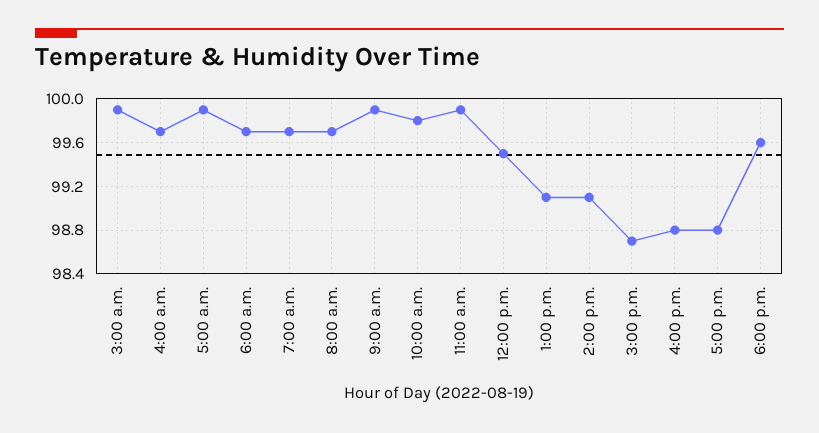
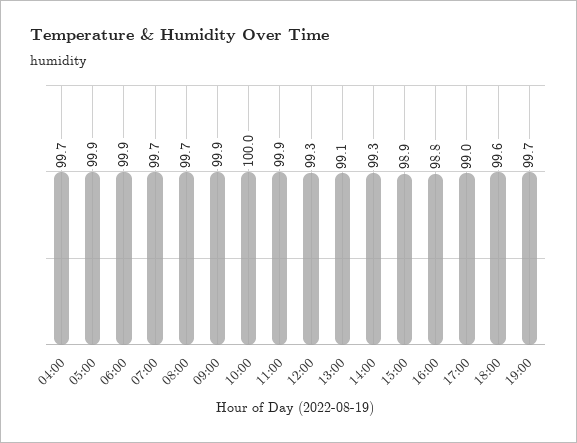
3:00 a.m.: 99.9 -> none
6:00 a.m.: 99.7 -> 99.9
10:00 a.m.: 99.8 -> 100
12:00 p.m.: 99.5 -> 99.3
2:00 p.m.: 99.1 -> 99.3
3:00 p.m.: 98.7 -> 98.9
5:00 p.m.: 98.8 -> 99
19:00: none -> 99.7

